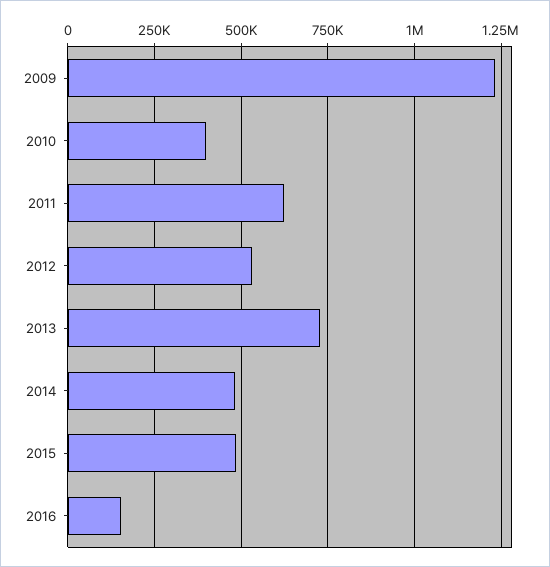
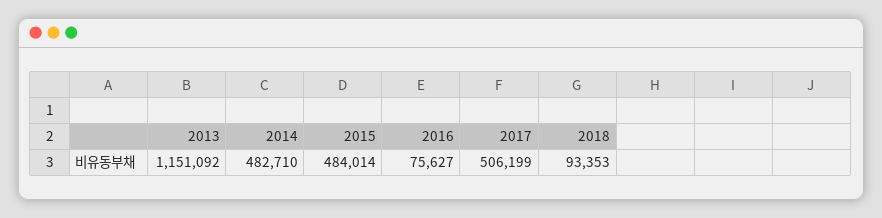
2009: 1225000 -> none
2010: 400000 -> none
2011: 625000 -> none
2012: 525000 -> none
2013: 725000 -> 1151092
2016: 150000 -> 75627
2017: none -> 506199
2018: none -> 93353

